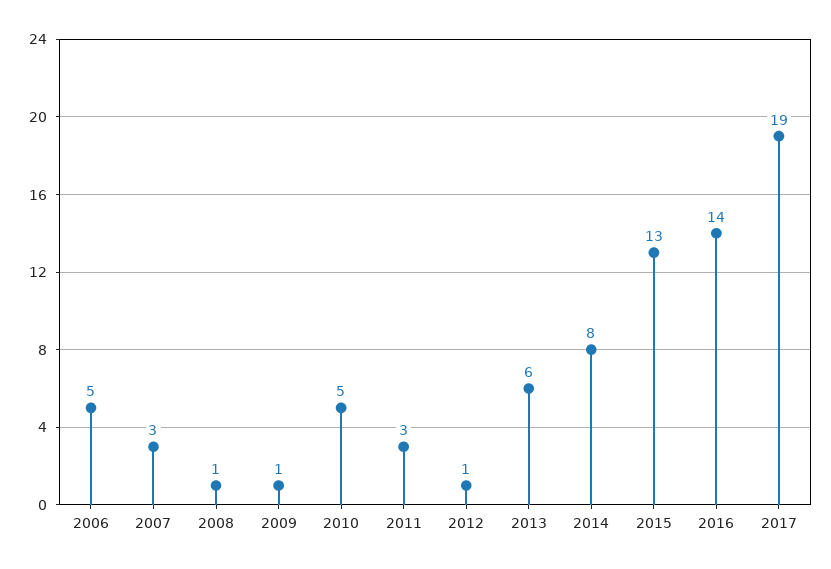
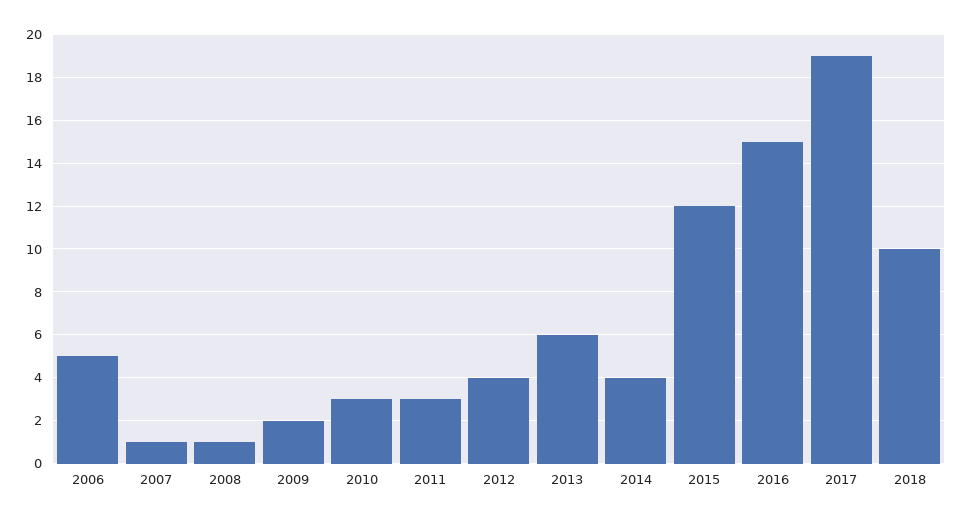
2007: 3 -> 1
2009: 1 -> 2
2010: 5 -> 3
2012: 1 -> 4
2014: 8 -> 4
2015: 13 -> 12
2016: 14 -> 15
2018: none -> 10

